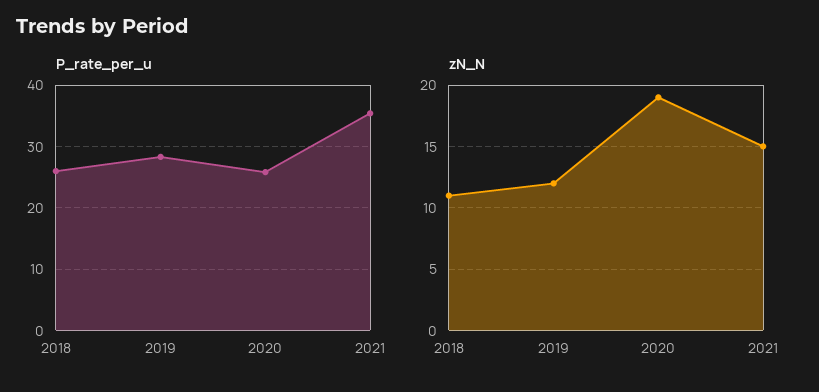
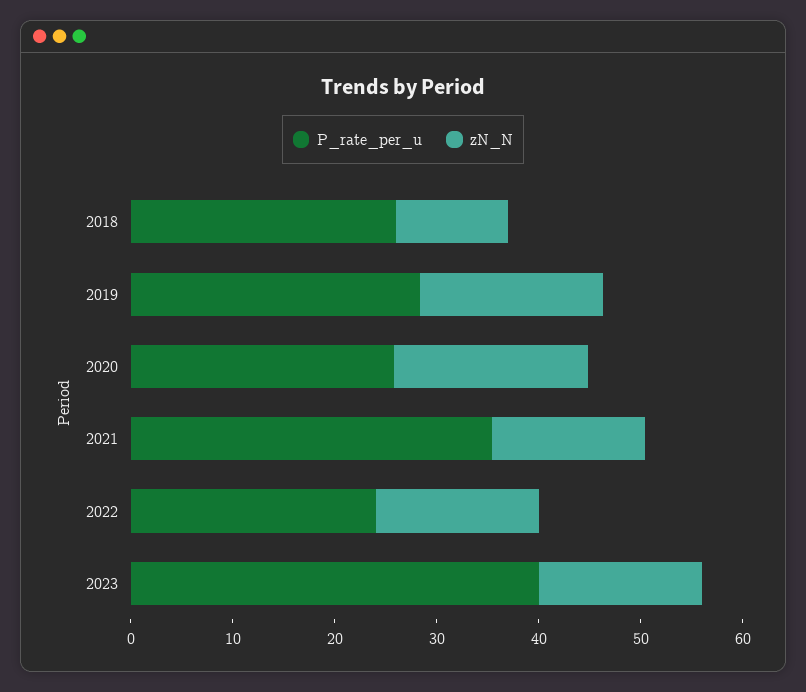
zN_N, 2019: 12 -> 18
P_rate_per_u, 2022: none -> 24
zN_N, 2022: none -> 16
P_rate_per_u, 2023: none -> 40
zN_N, 2023: none -> 16

